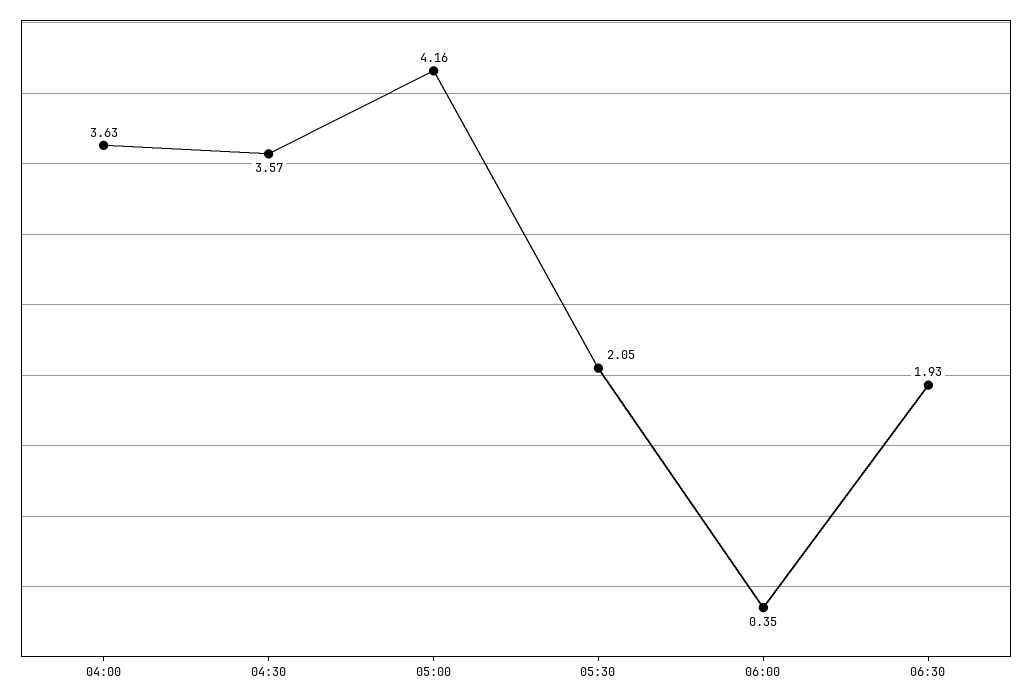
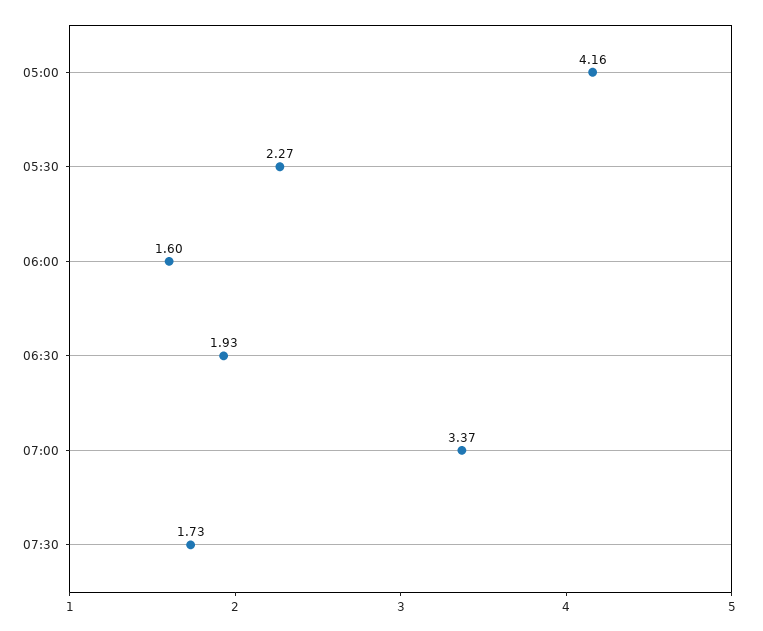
04:00: 3.63 -> none
04:30: 3.57 -> none
05:30: 2.05 -> 2.27
06:00: 0.35 -> 1.6
07:00: none -> 3.37
07:30: none -> 1.73

